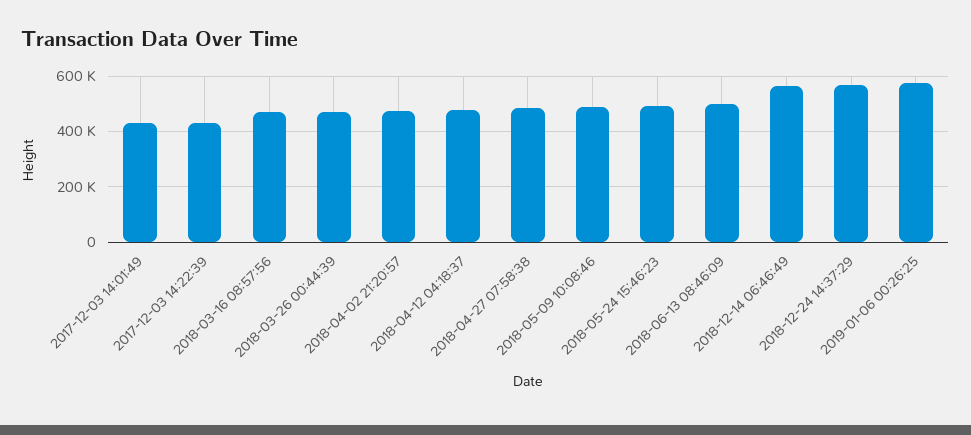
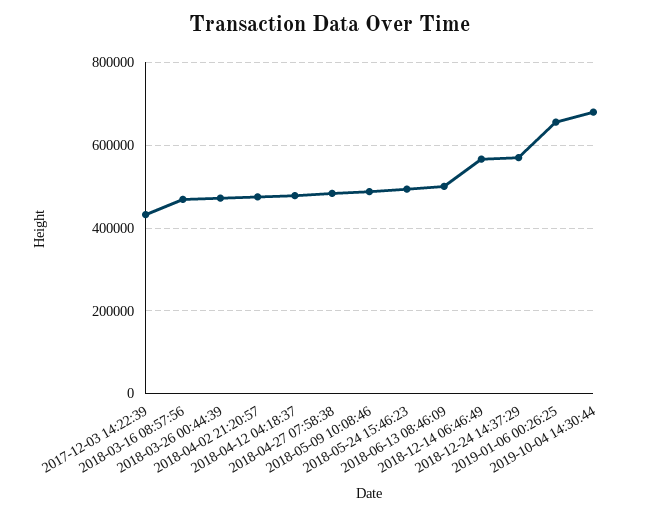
2017-12-03 14:01:49: 425000 -> none
2019-01-06 00:26:25: 575000 -> 660000
2019-10-04 14:30:44: none -> 680000

